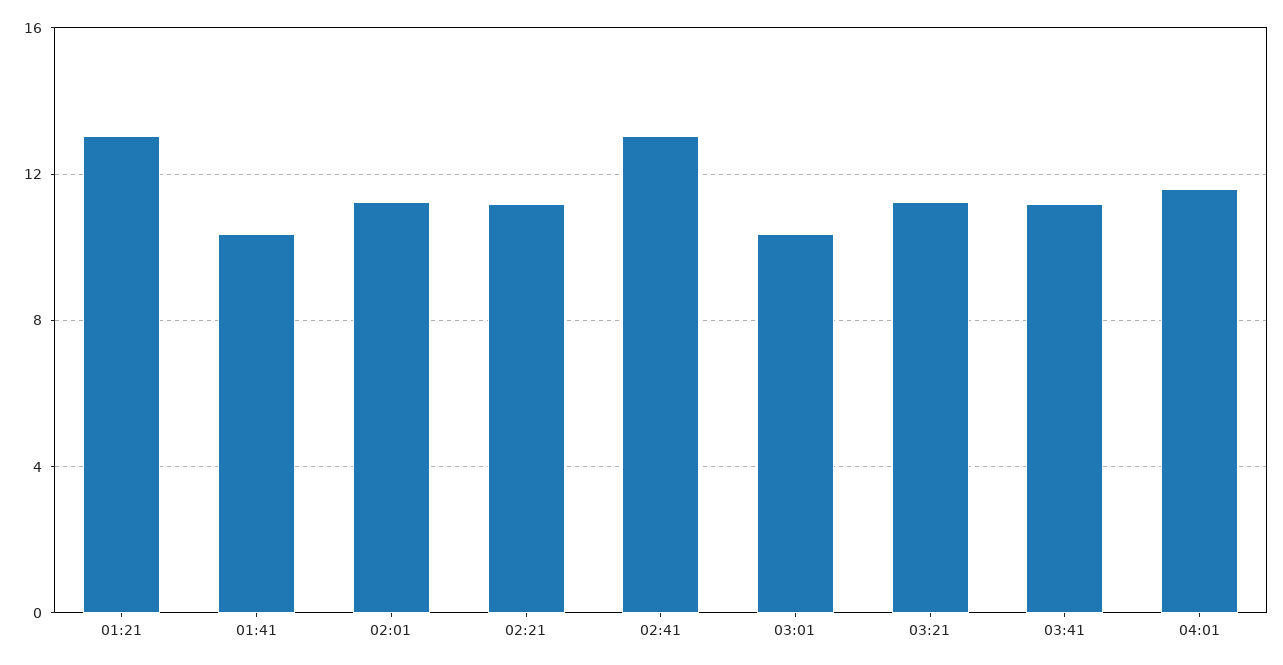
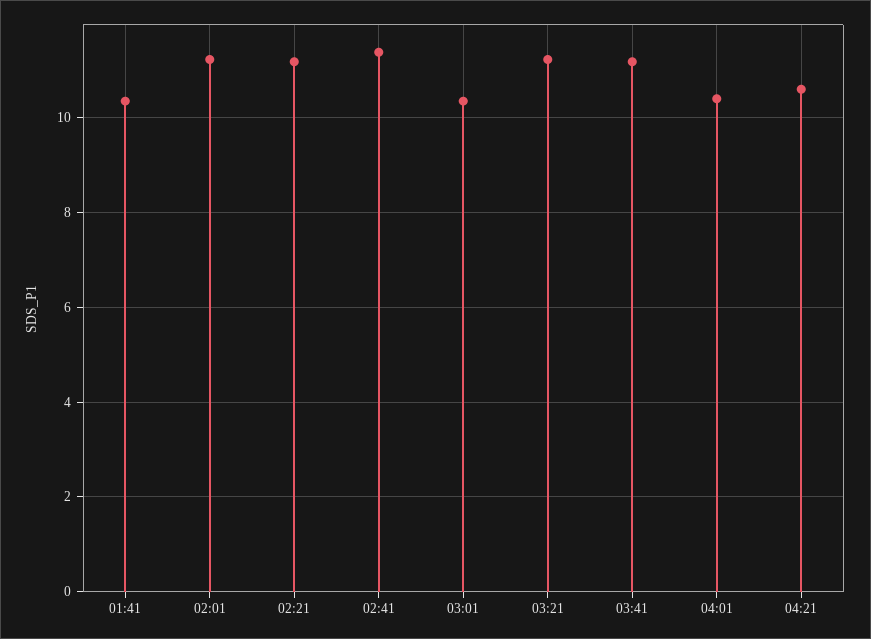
01:21: 13 -> none
02:41: 13 -> 11.4
04:01: 11.5 -> 10.4
04:21: none -> 10.6

